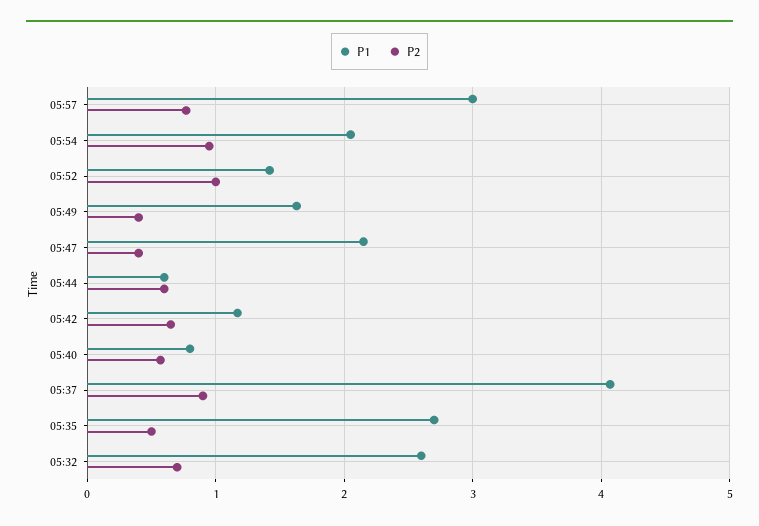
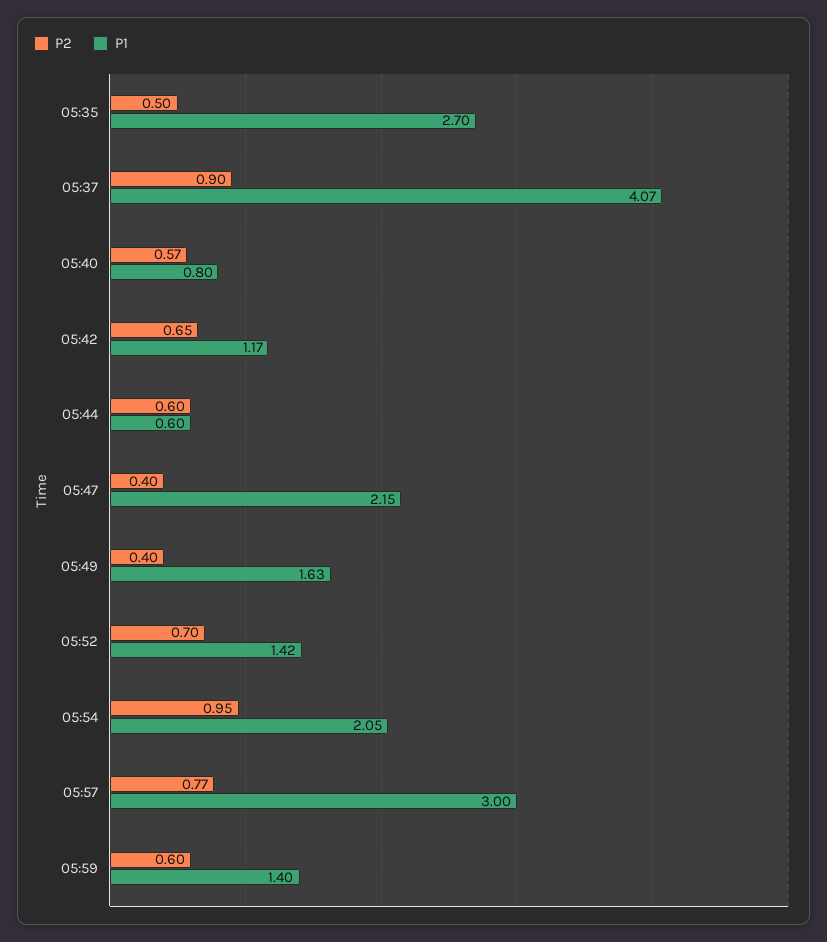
P2, 05:52: 1 -> 0.7
P1, 05:32: 2.6 -> none
P2, 05:32: 0.7 -> none
P2, 05:59: none -> 0.6
P1, 05:59: none -> 1.4

